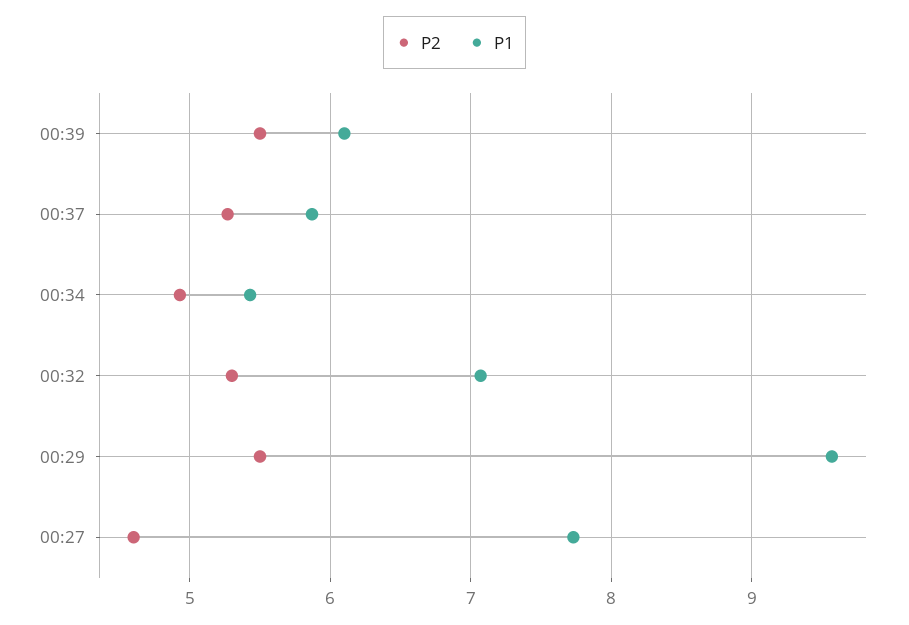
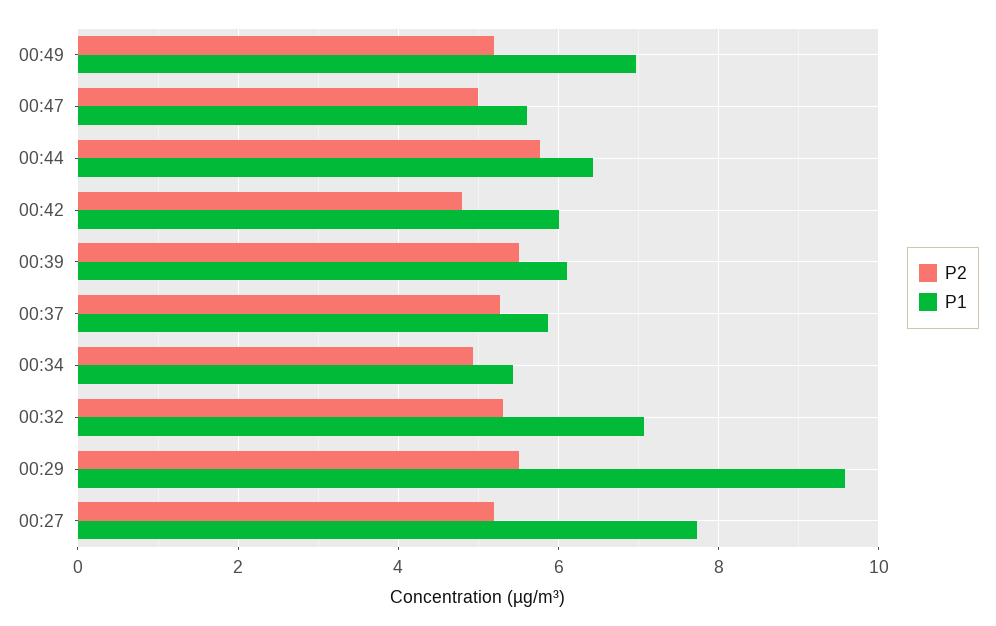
P2, 00:27: 4.6 -> 5.2
P2, 00:49: none -> 5.2
P1, 00:49: none -> 7
P2, 00:47: none -> 5
P1, 00:47: none -> 5.6
P2, 00:44: none -> 5.8
P1, 00:44: none -> 6.4
P2, 00:42: none -> 4.8
P1, 00:42: none -> 6

